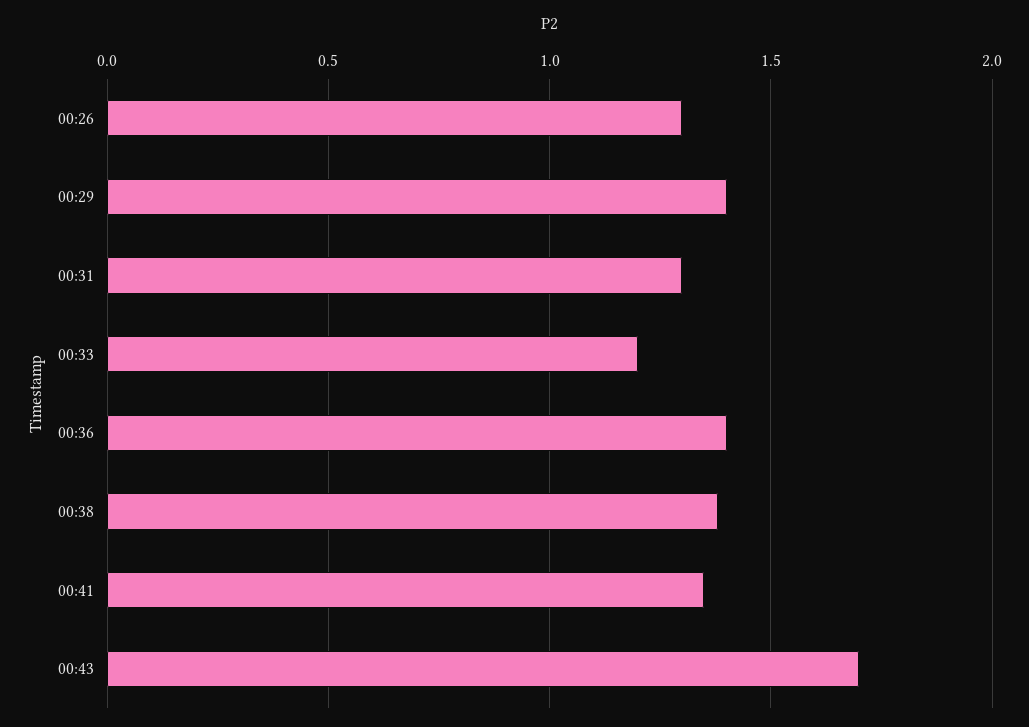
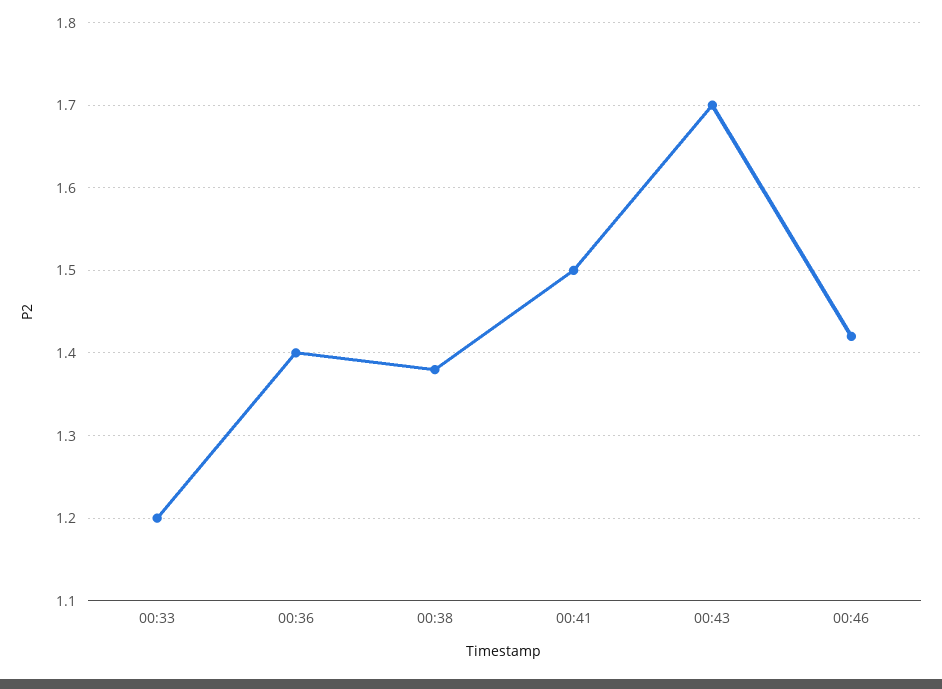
00:26: 1.3 -> none
00:29: 1.4 -> none
00:31: 1.3 -> none
00:41: 1.35 -> 1.5
00:46: none -> 1.42

